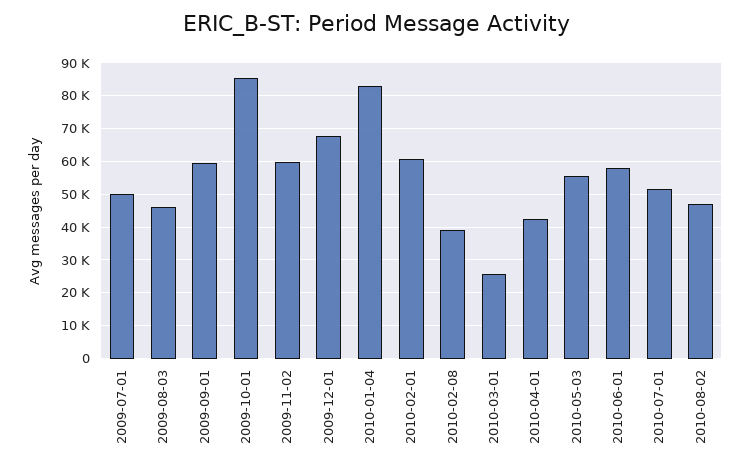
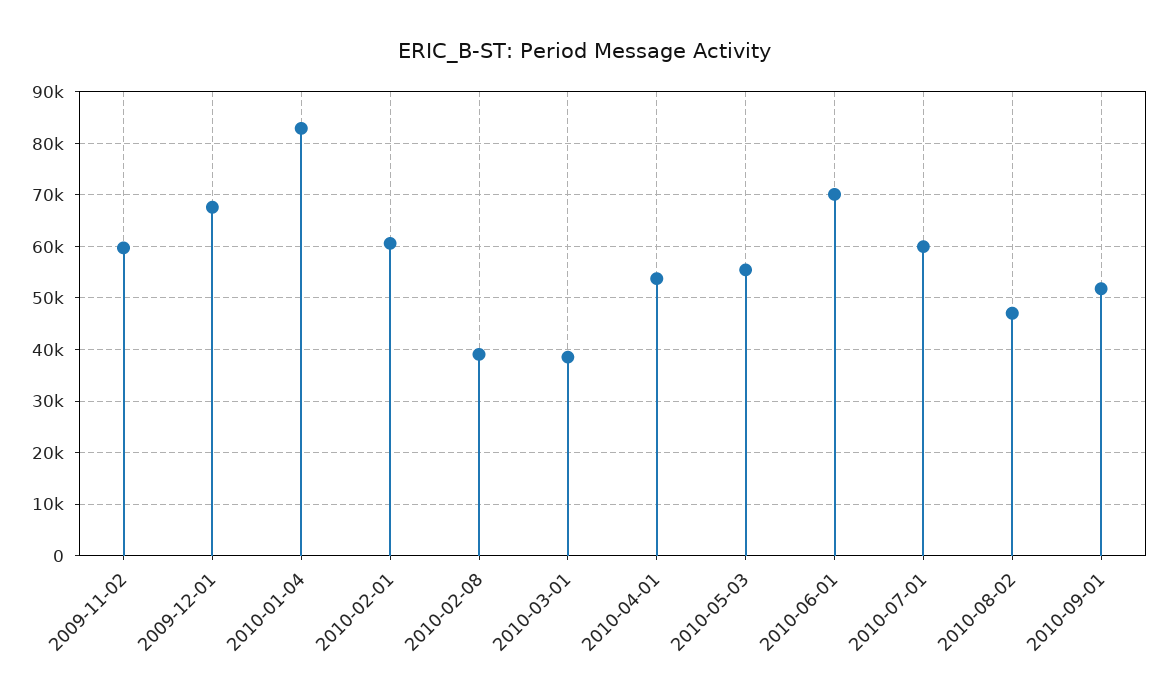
2009-07-01: 50000 -> none
2009-08-03: 46000 -> none
2009-09-01: 60000 -> none
2009-10-01: 86000 -> none
2010-03-01: 26000 -> 38000
2010-04-01: 42000 -> 54000
2010-06-01: 58000 -> 70000
2010-07-01: 52000 -> 60000
2010-09-01: none -> 52000

